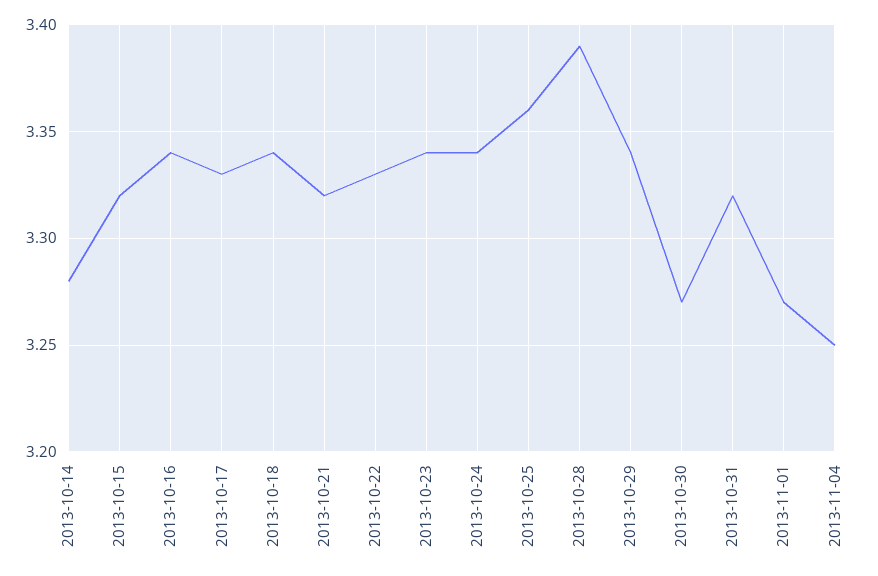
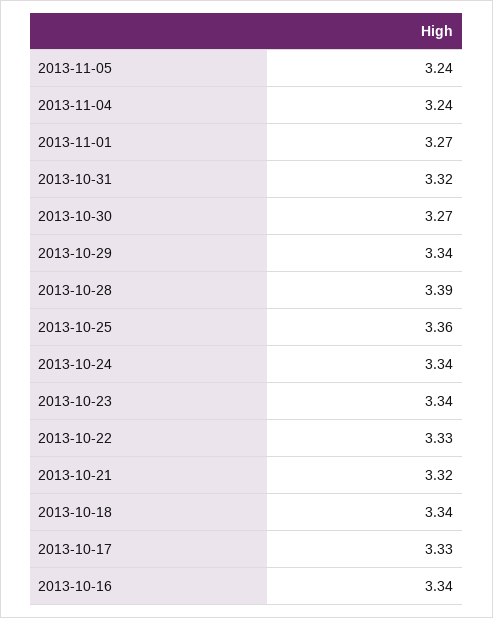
2013-10-14: 3.28 -> none
2013-10-15: 3.32 -> none
2013-11-04: 3.25 -> 3.24
2013-11-05: none -> 3.24

